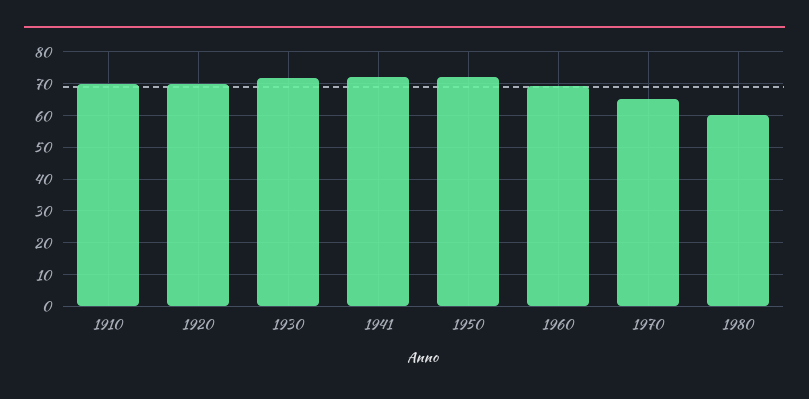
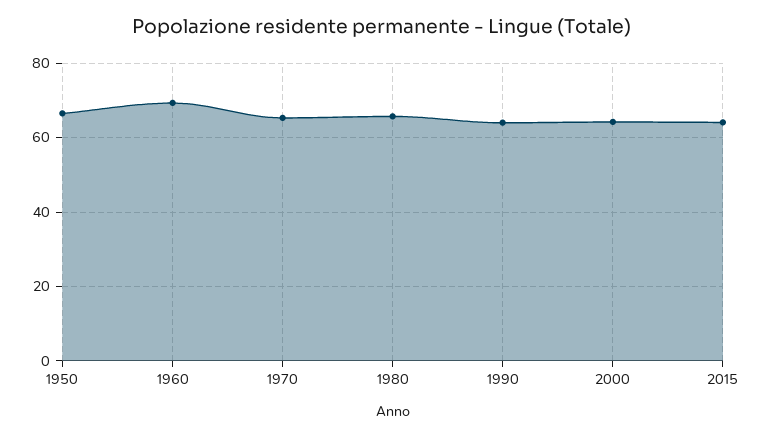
1910: 70 -> none
1920: 70 -> none
1930: 72 -> none
1941: 72 -> none
1950: 72 -> 66
1980: 60 -> 66
1990: none -> 64
2000: none -> 64
2015: none -> 64

